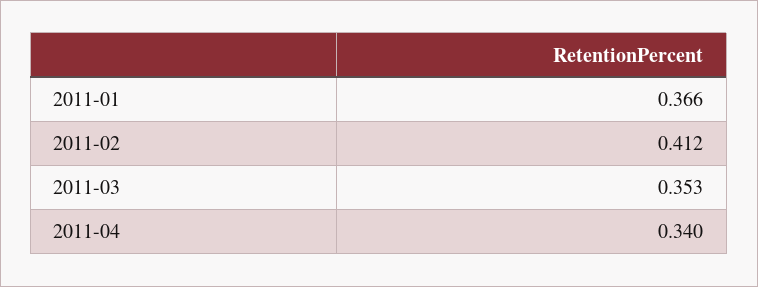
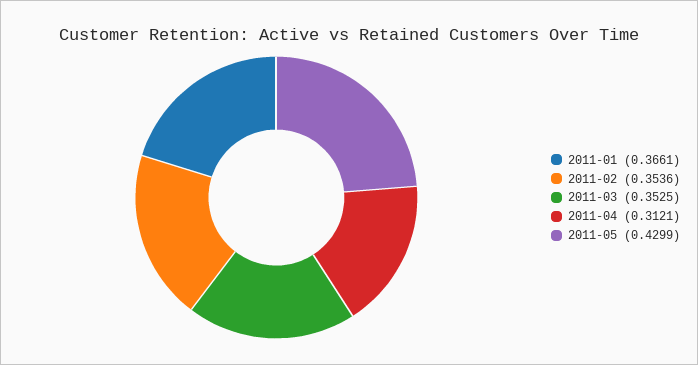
2011-02: 0.412 -> 0.3536
2011-04: 0.34 -> 0.3121
2011-05: none -> 0.4299

